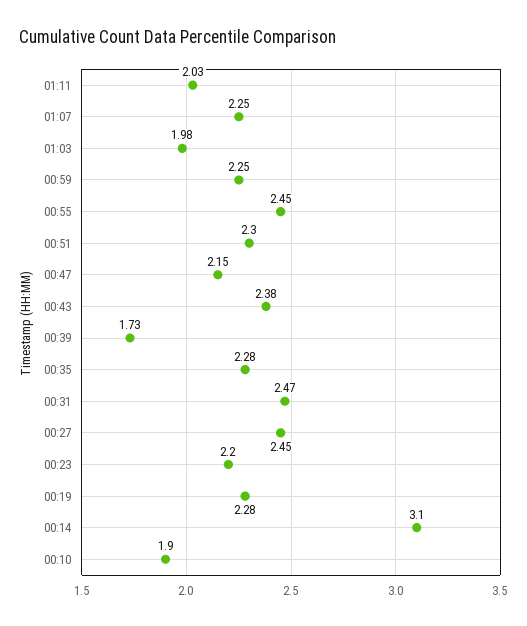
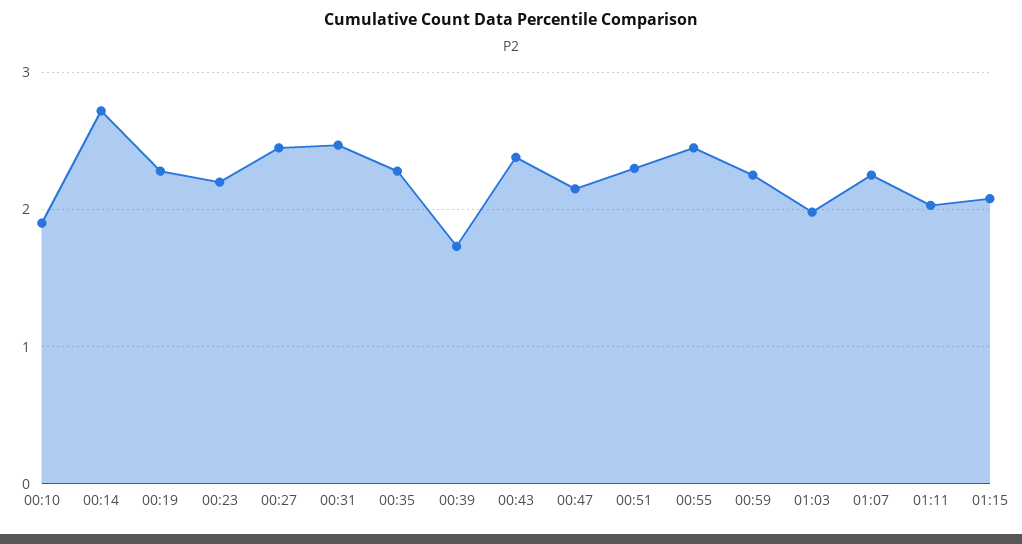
00:14: 3.1 -> 2.7
01:15: none -> 2.1

